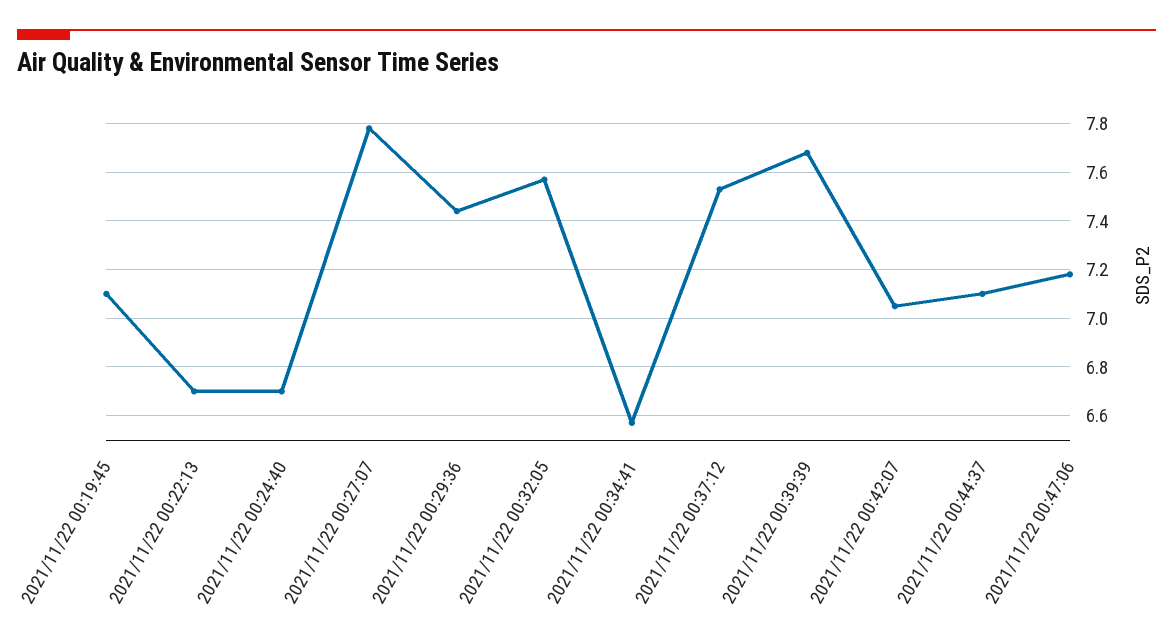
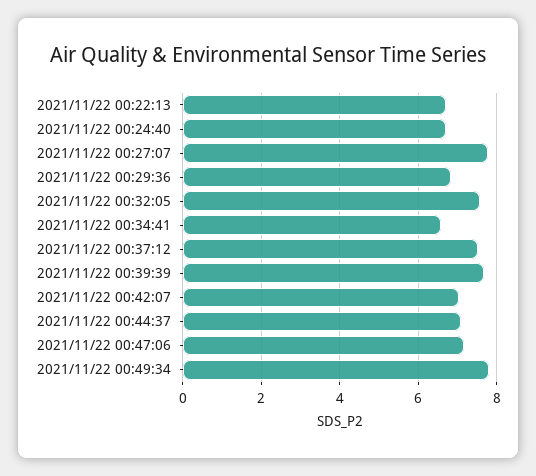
2021/11/22 00:19:45: 7.1 -> none
2021/11/22 00:29:36: 7.45 -> 6.8
2021/11/22 00:49:34: none -> 7.8

